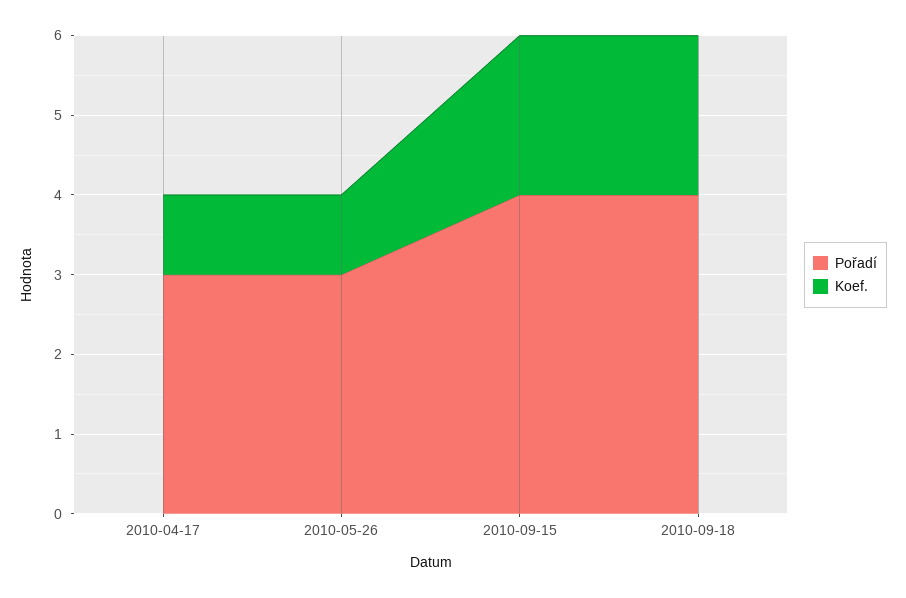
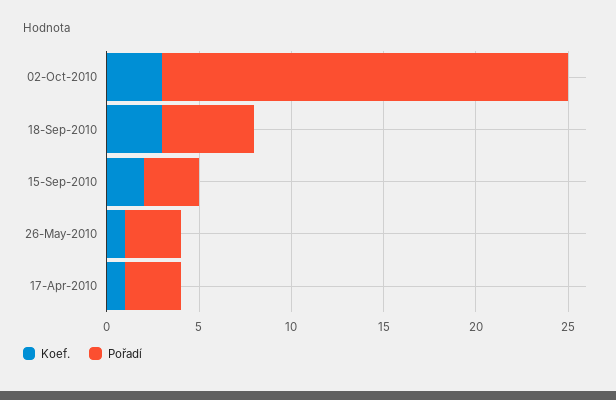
Pořadí, 2010-09-15: 4 -> 3
Pořadí, 2010-09-18: 4 -> 5
Koef., 2010-09-18: 2 -> 3
Koef., 02-Oct-2010: none -> 3
Pořadí, 02-Oct-2010: none -> 22

